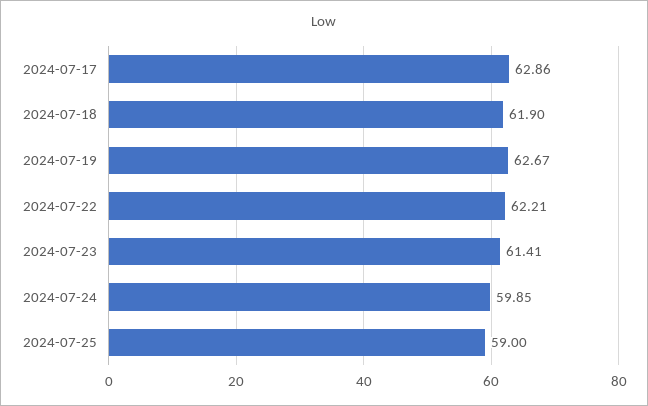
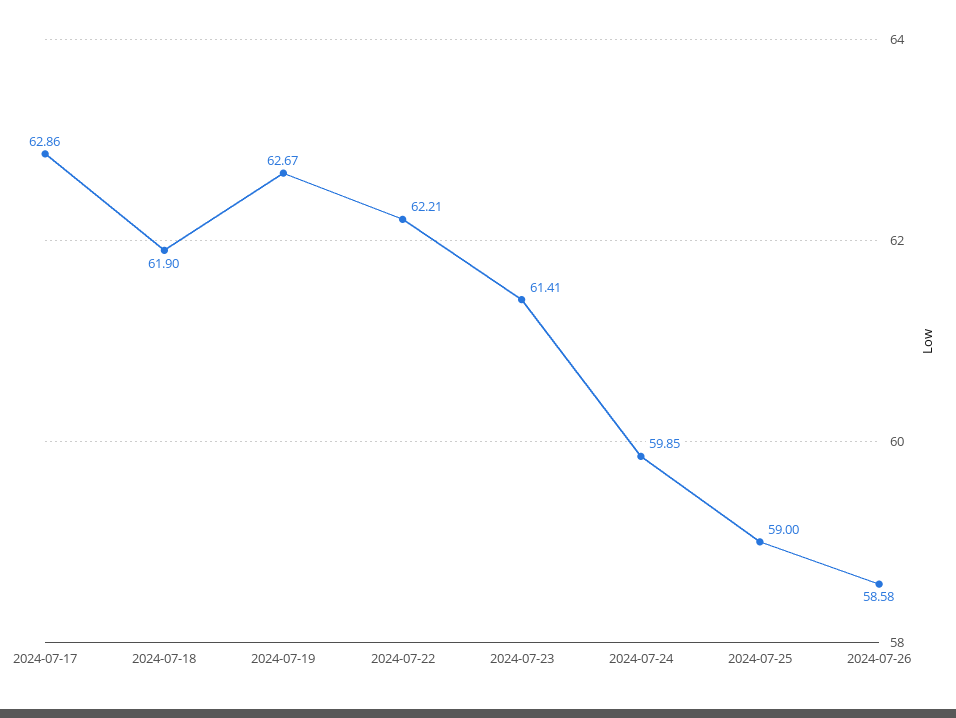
2024-07-26: none -> 58.58

